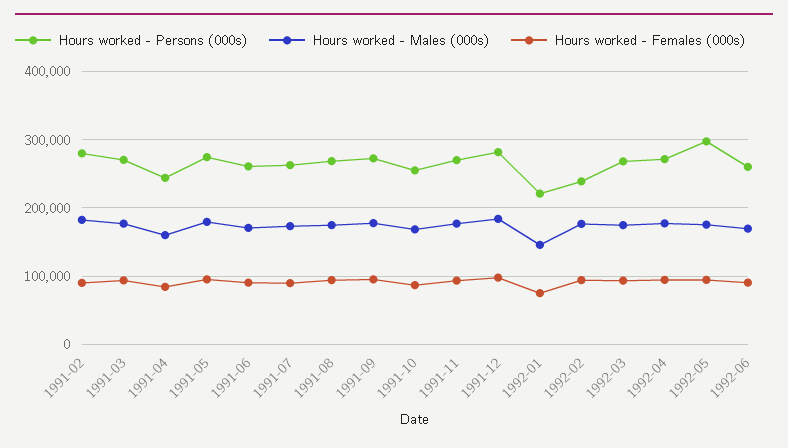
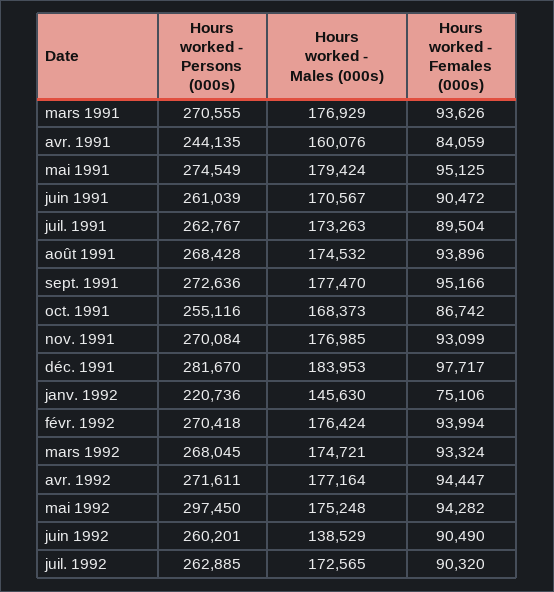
Hours worked - Persons (000s), 1991-02: 280000 -> none
Hours worked - Males (000s), 1991-02: 180000 -> none
Hours worked - Females (000s), 1991-02: 90000 -> none
Hours worked - Persons (000s), 1992-02: 240000 -> 270418
Hours worked - Males (000s), 1992-06: 170000 -> 138529
Hours worked - Persons (000s), juil. 1992: none -> 262885
Hours worked - Males (000s), juil. 1992: none -> 172565
Hours worked - Females (000s), juil. 1992: none -> 90320

